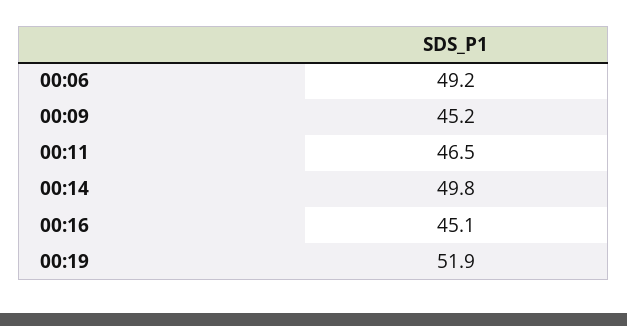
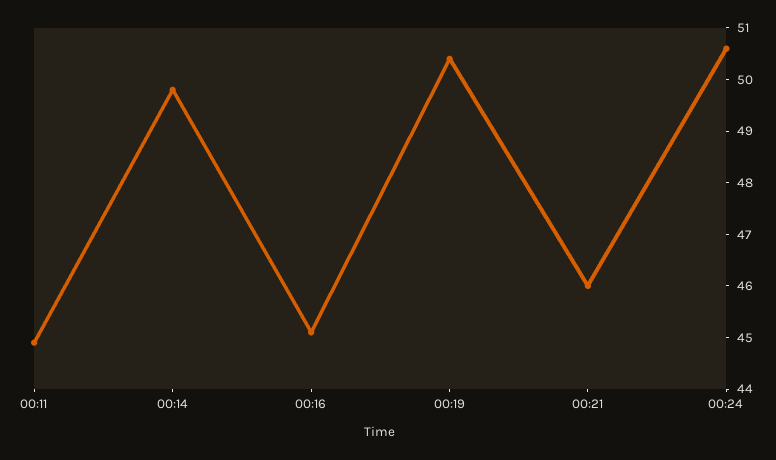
00:06: 49.2 -> none
00:09: 45.2 -> none
00:11: 46.5 -> 45
00:19: 51.9 -> 50.5
00:21: none -> 46
00:24: none -> 50.5

